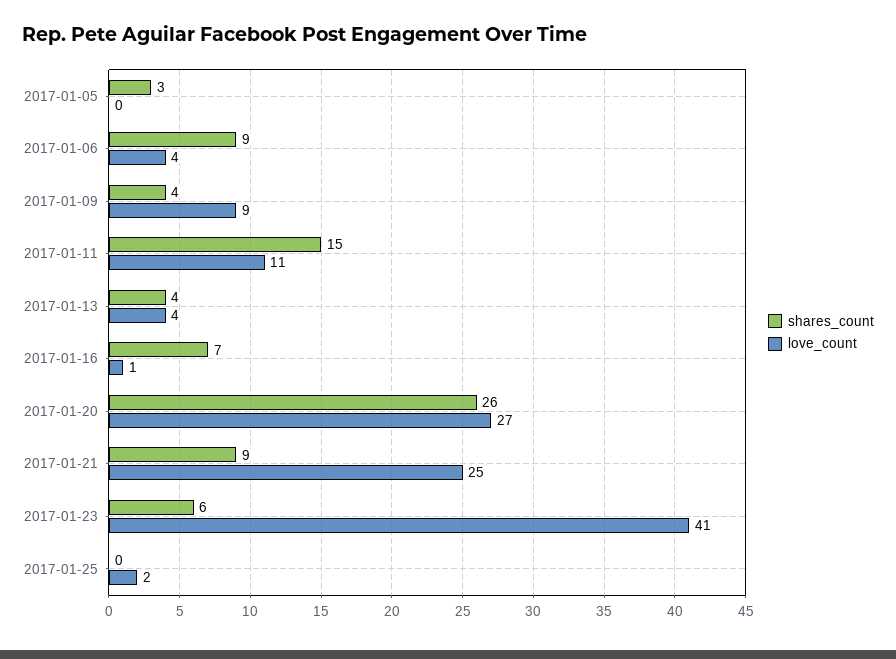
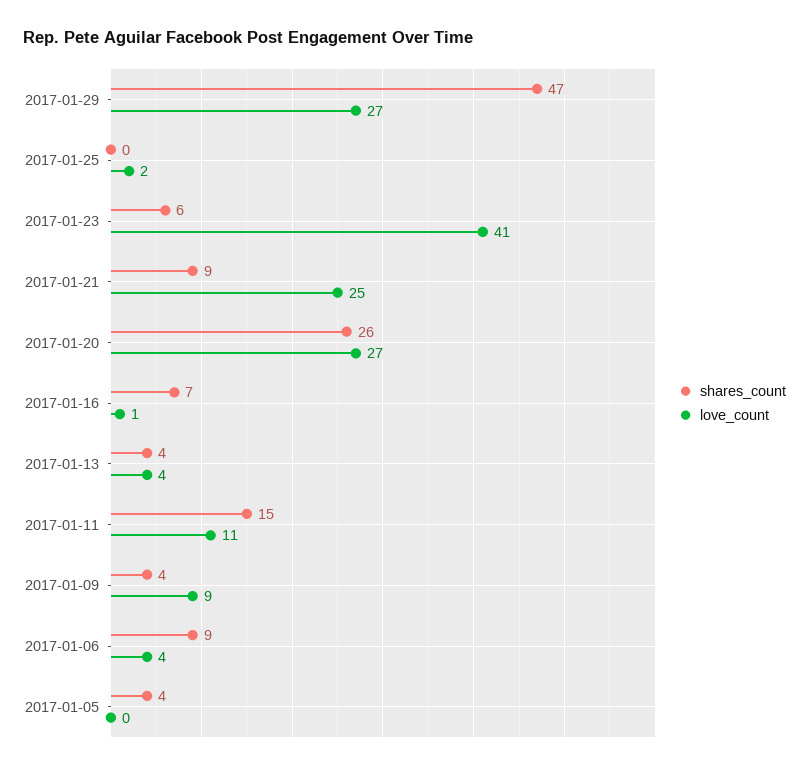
shares_count, 2017-01-05: 3 -> 4
shares_count, 2017-01-29: none -> 47
love_count, 2017-01-29: none -> 27

